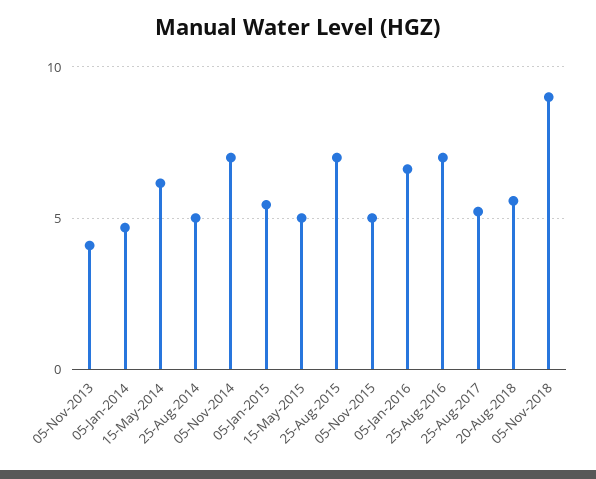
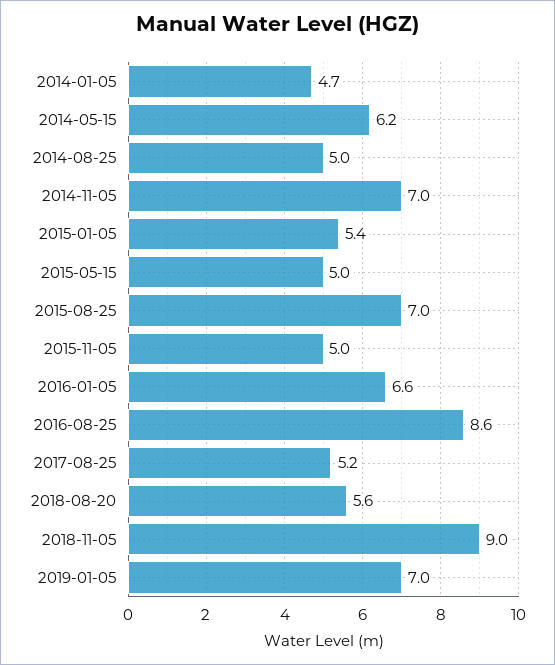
05-Nov-2013: 4 -> none
25-Aug-2016: 7 -> 8.6
2019-01-05: none -> 7

